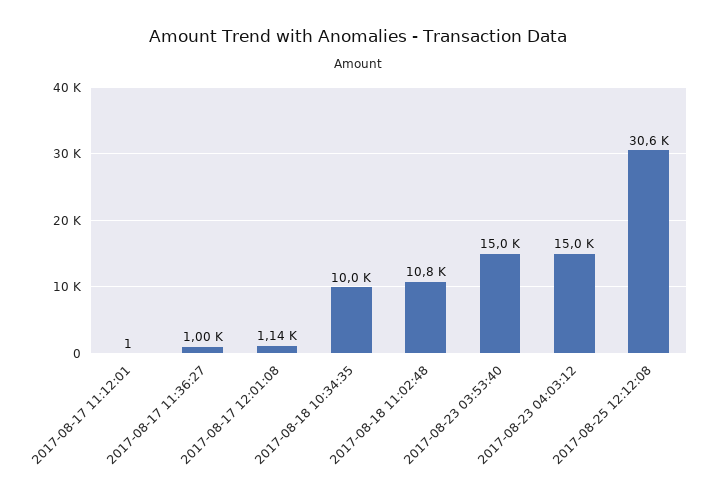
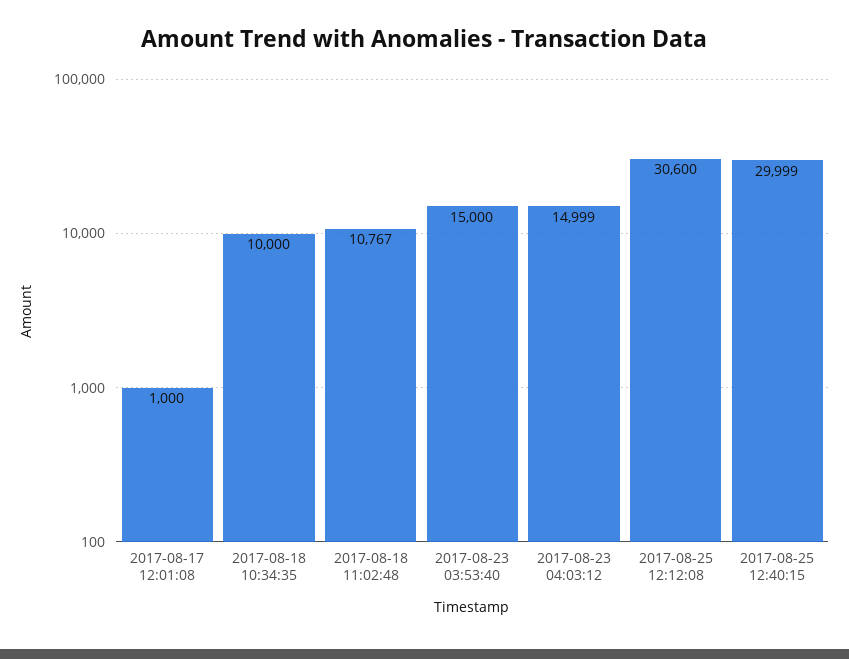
2017-08-17 11:12:01: 1 -> none
2017-08-17 11:36:27: 1000 -> none
2017-08-17 12:01:08: 1140 -> 1000
2017-08-25 12:40:15: none -> 29999

